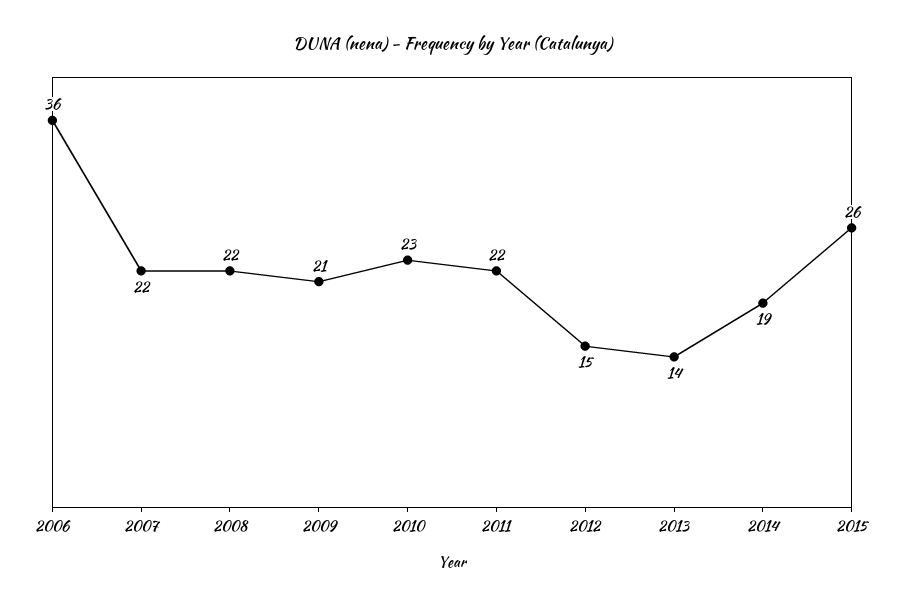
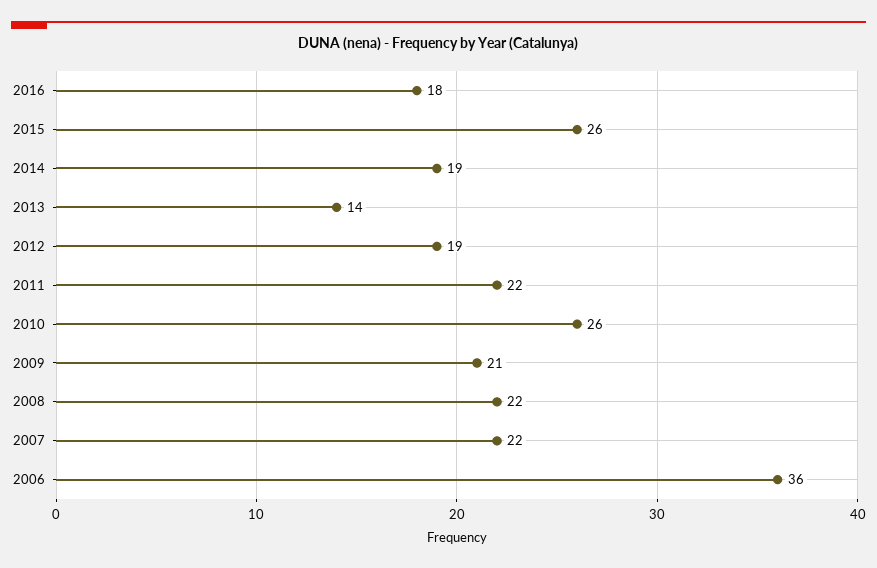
2010: 23 -> 26
2012: 15 -> 19
2016: none -> 18

